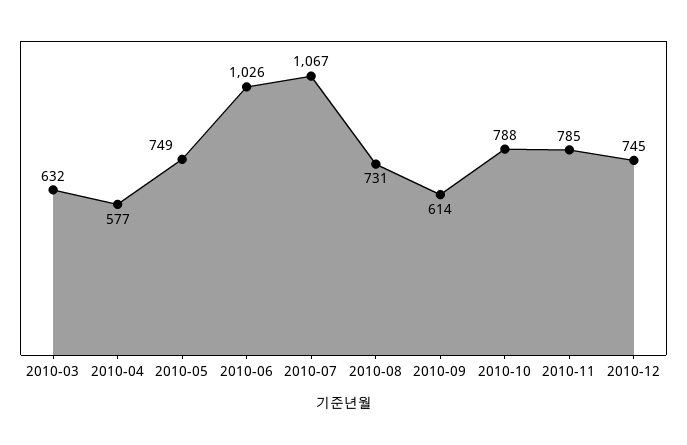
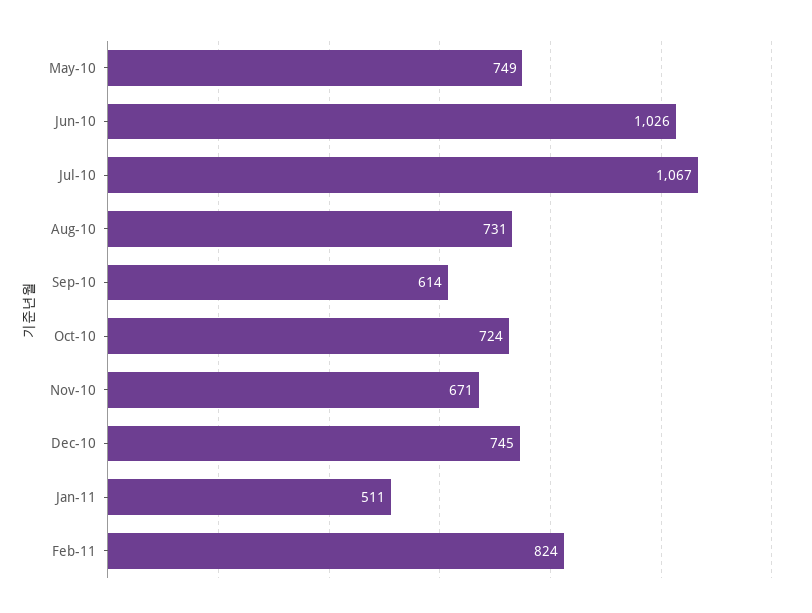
2010-03: 632 -> none
2010-04: 577 -> none
2010-10: 788 -> 724
2010-11: 785 -> 671
Jan-11: none -> 511
Feb-11: none -> 824

